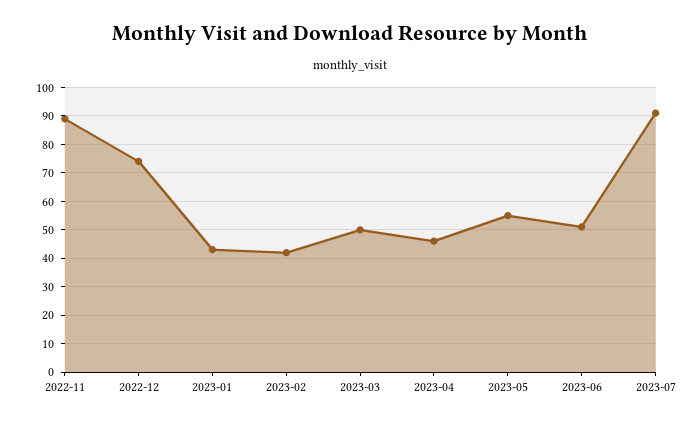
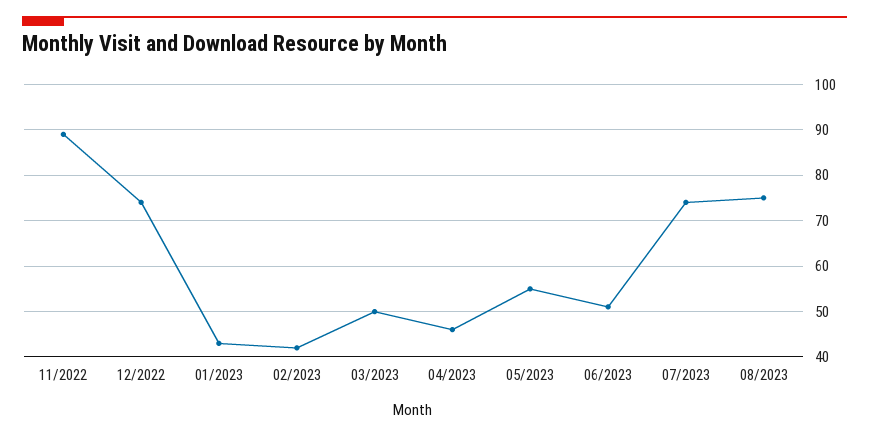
2023-07: 90 -> 75
08/2023: none -> 75

